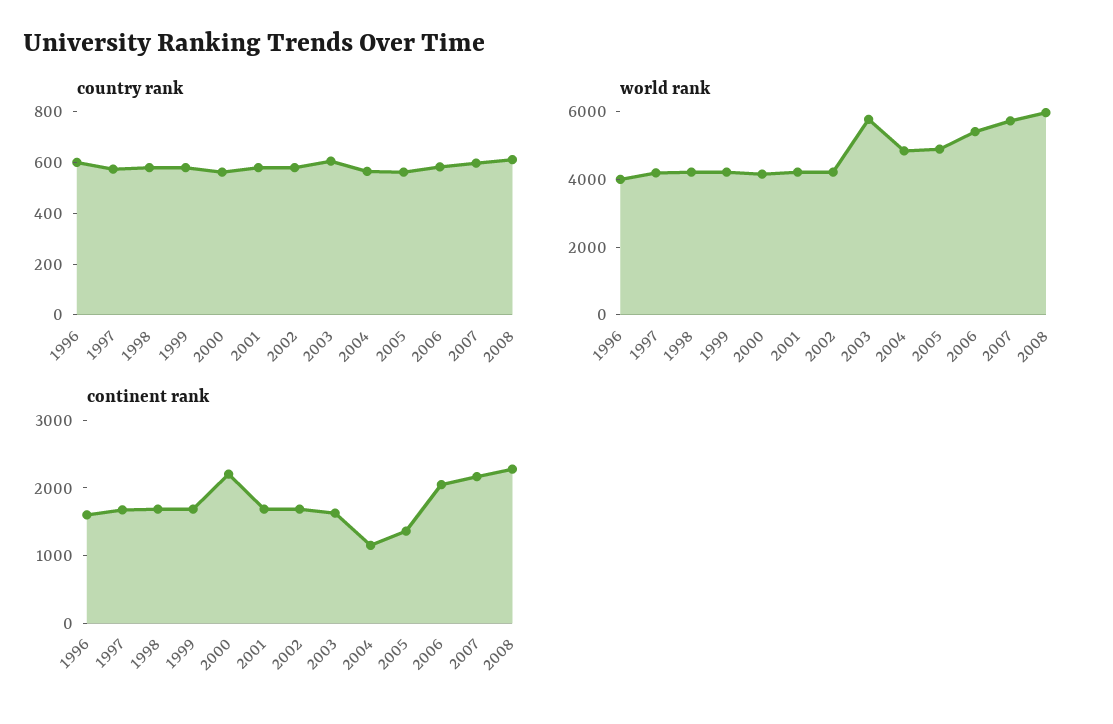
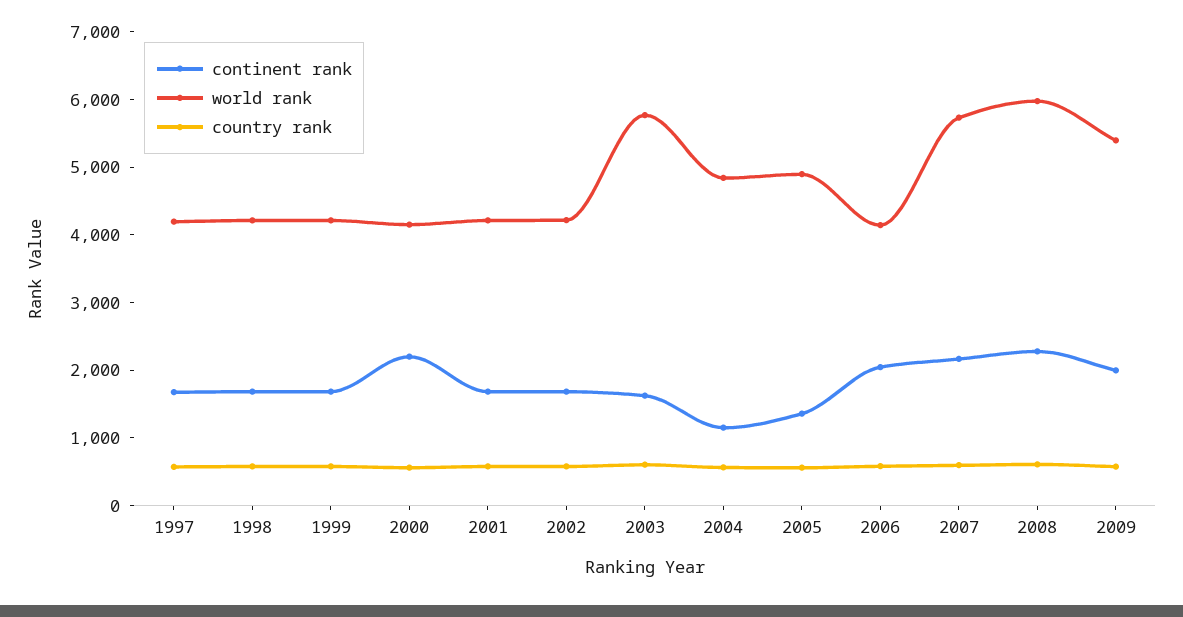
country rank, 1996: 600 -> none
world rank, 1996: 4000 -> none
world rank, 2006: 5500 -> 4200
continent rank, 1996: 1600 -> none
continent rank, 2009: none -> 2000
world rank, 2009: none -> 5400
country rank, 2009: none -> 600

